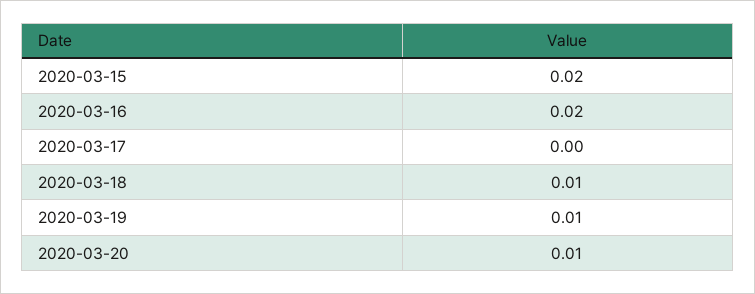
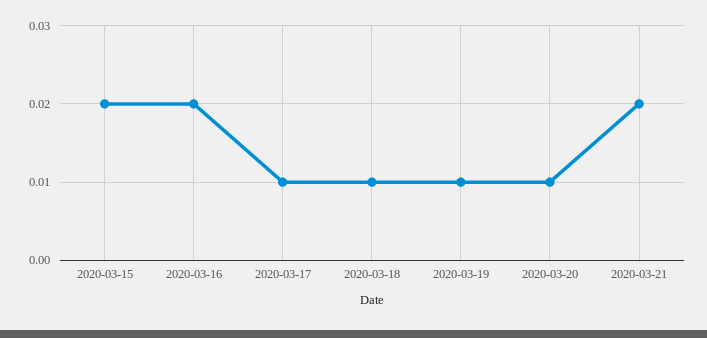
2020-03-17: 0 -> 0.01
2020-03-21: none -> 0.02

